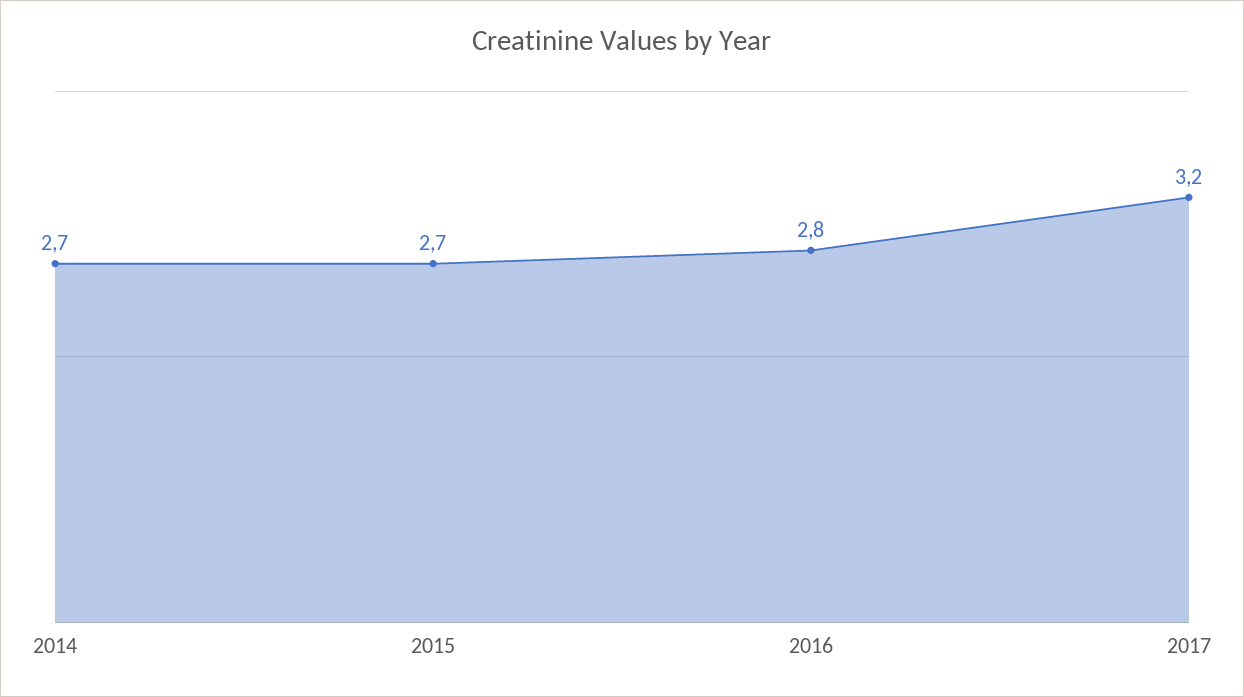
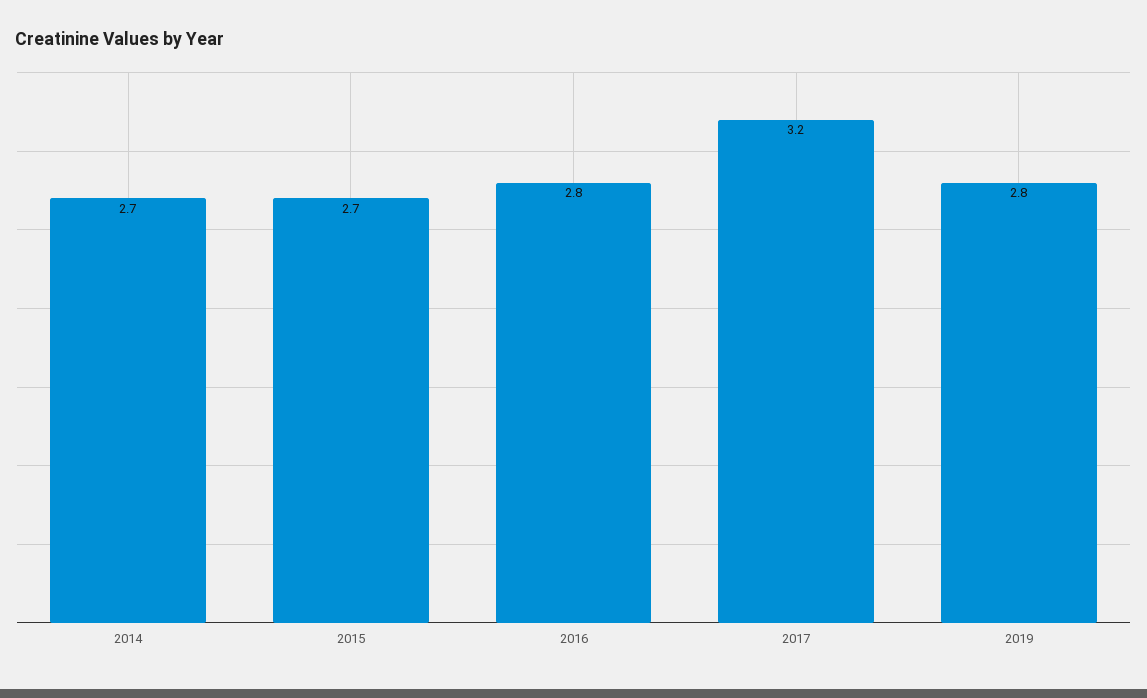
2019: none -> 2.8

